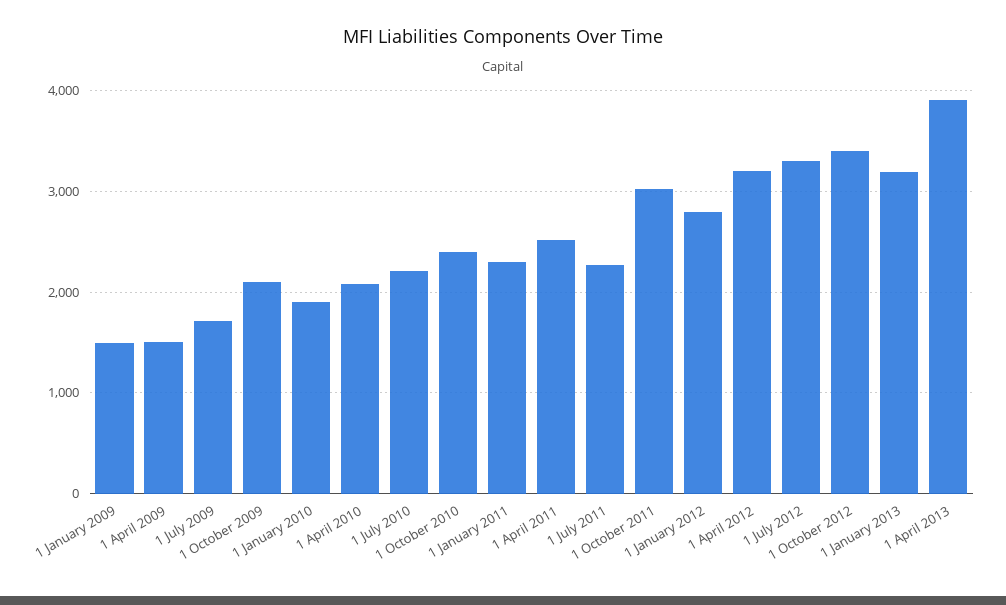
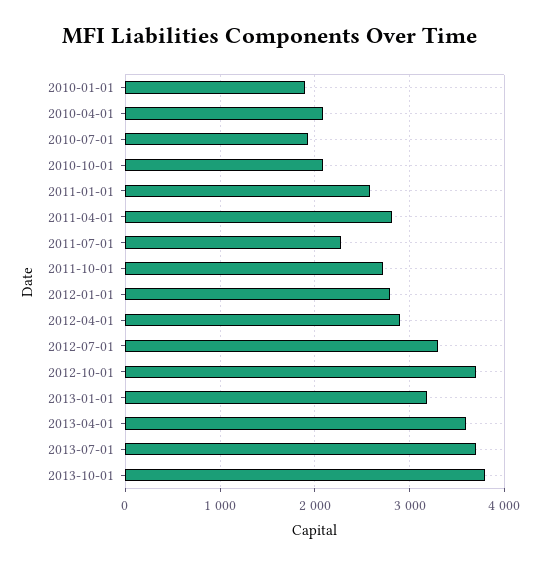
1 January 2009: 1500 -> none
1 April 2009: 1500 -> none
1 July 2009: 1700 -> none
1 October 2009: 2100 -> none
1 July 2010: 2200 -> 1900
1 October 2010: 2400 -> 2100
1 January 2011: 2300 -> 2600
1 April 2011: 2500 -> 2800
1 October 2011: 3000 -> 2700
1 April 2012: 3200 -> 2900
1 October 2012: 3400 -> 3700
1 April 2013: 3900 -> 3600
2013-07-01: none -> 3700
2013-10-01: none -> 3800

